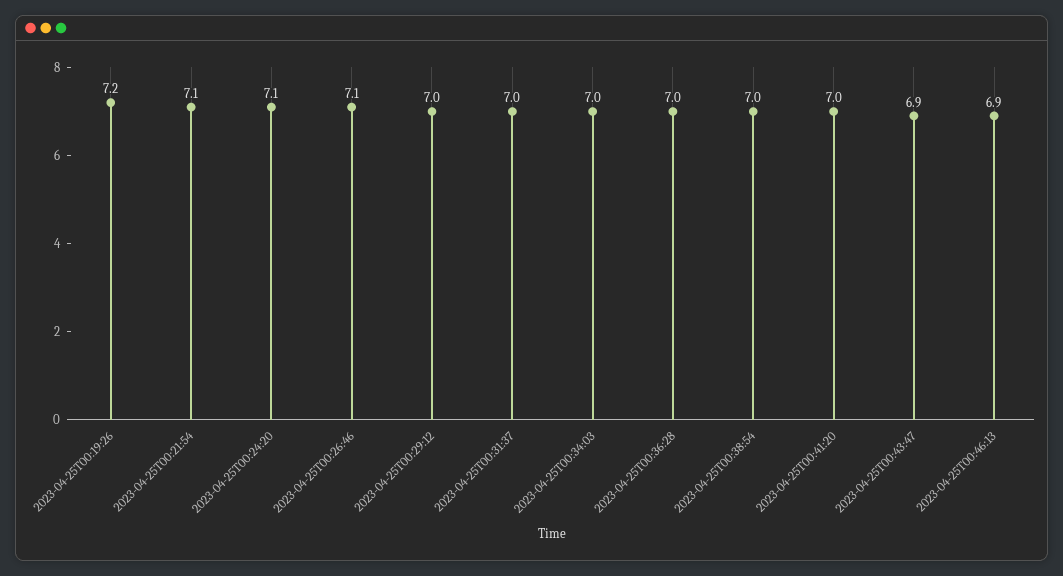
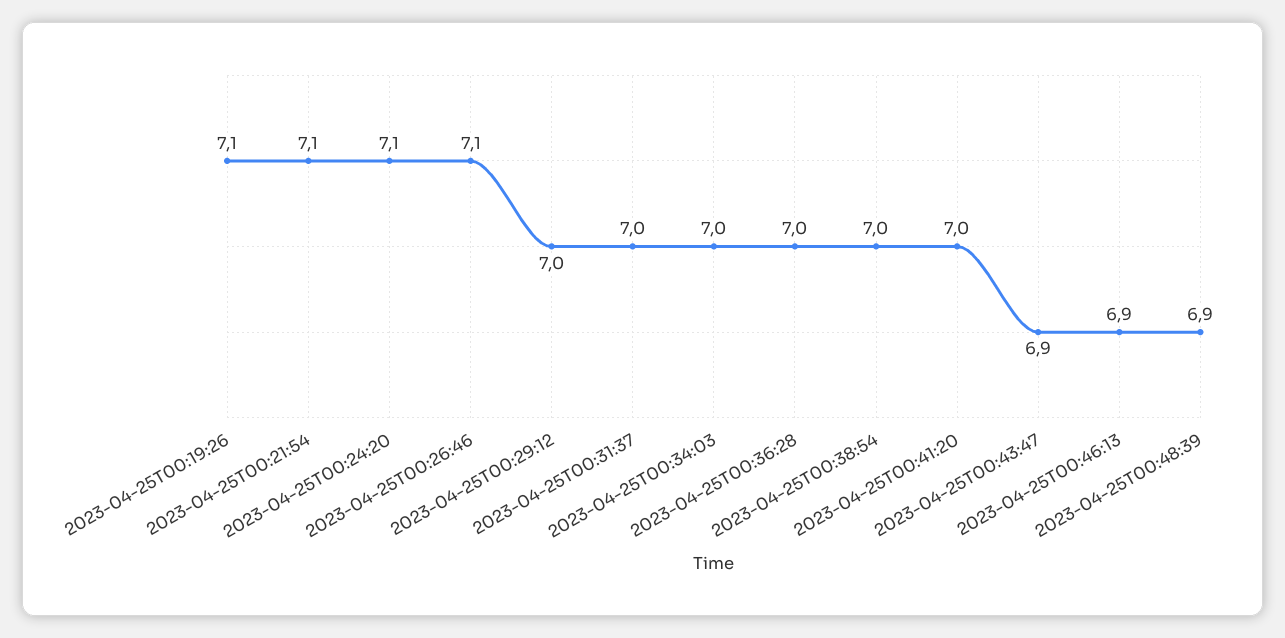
2023-04-25T00:19:26: 7.2 -> 7.1
2023-04-25T00:48:39: none -> 6.9

